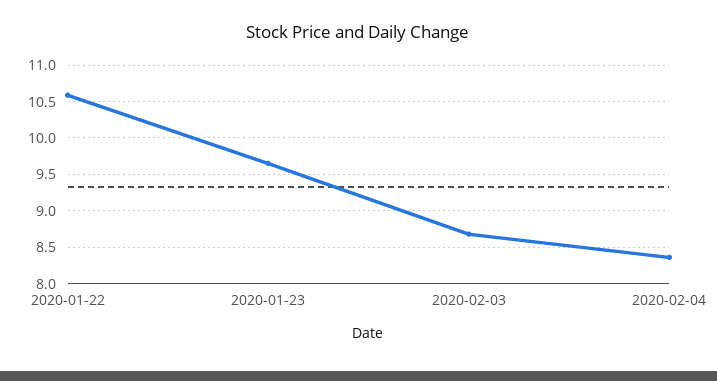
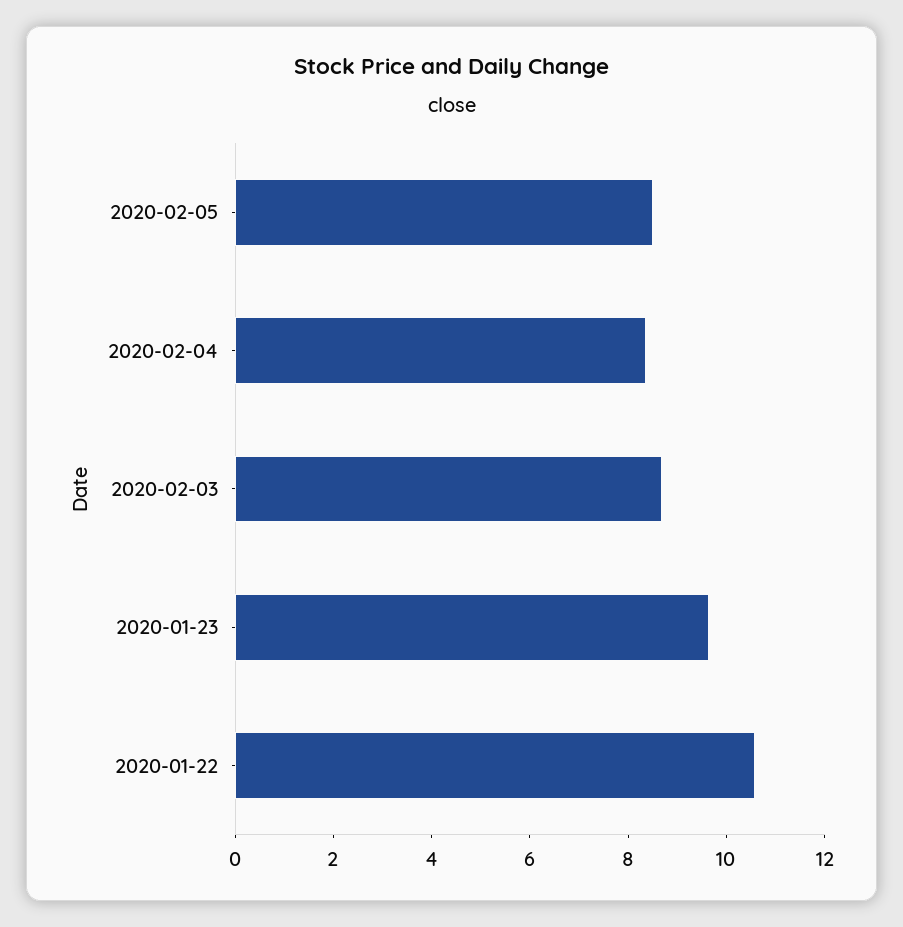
2020-02-05: none -> 8.5

